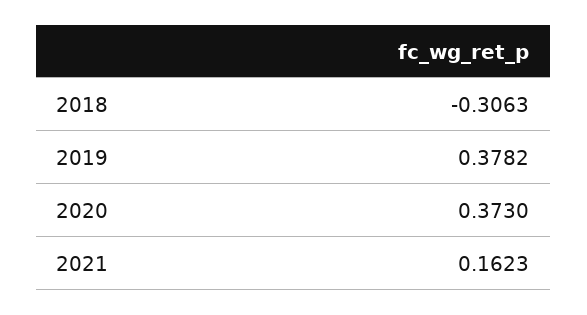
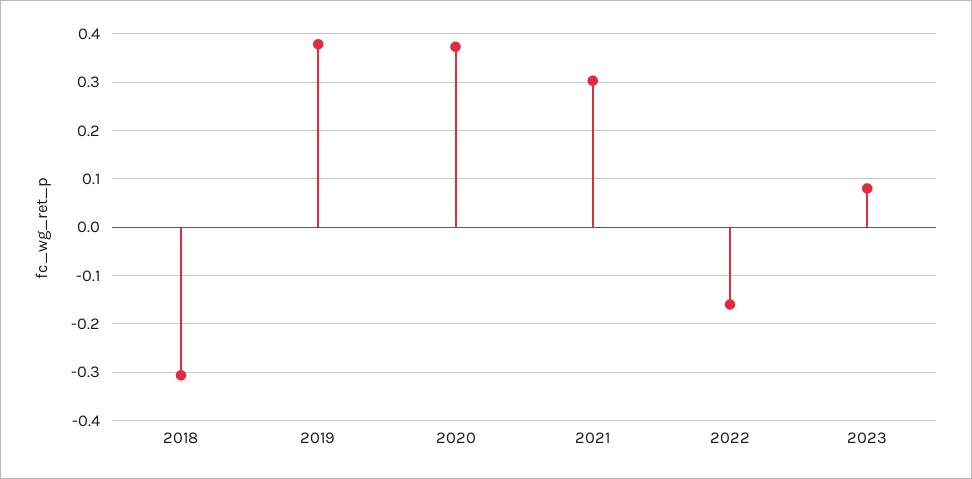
2021: 0.1623 -> 0.3
2022: none -> -0.16
2023: none -> 0.08

